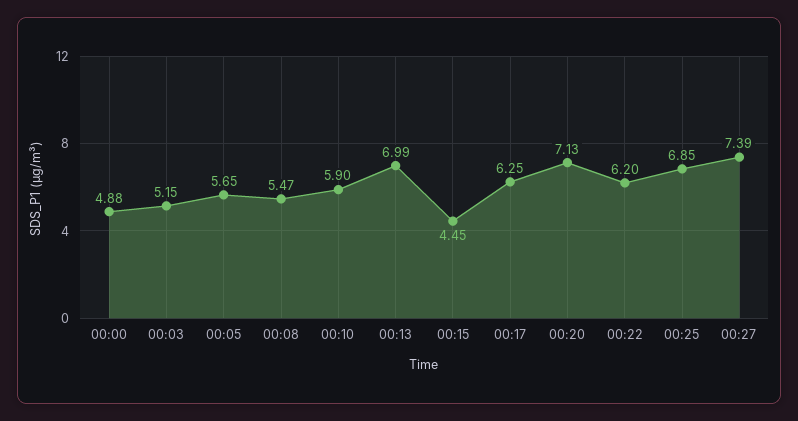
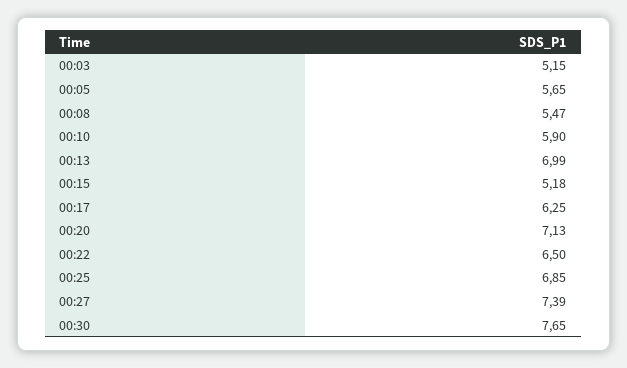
00:00: 4.88 -> none
00:15: 4.45 -> 5.18
00:22: 6.2 -> 6.5
00:30: none -> 7.65

